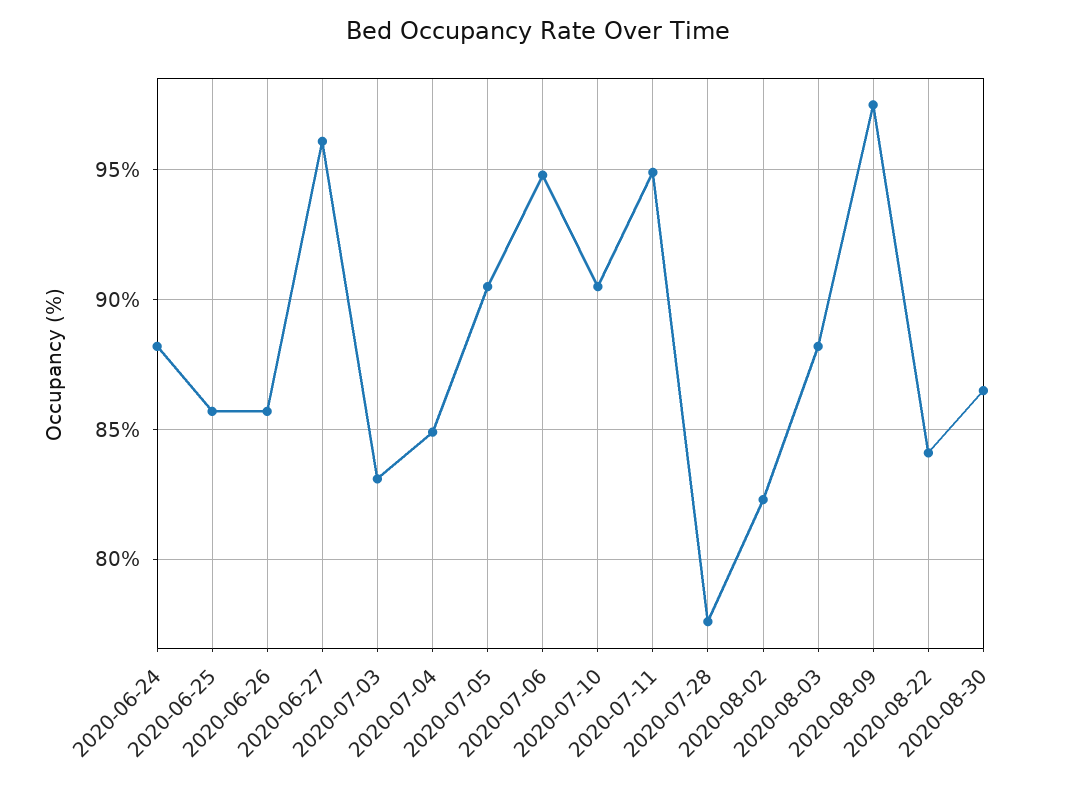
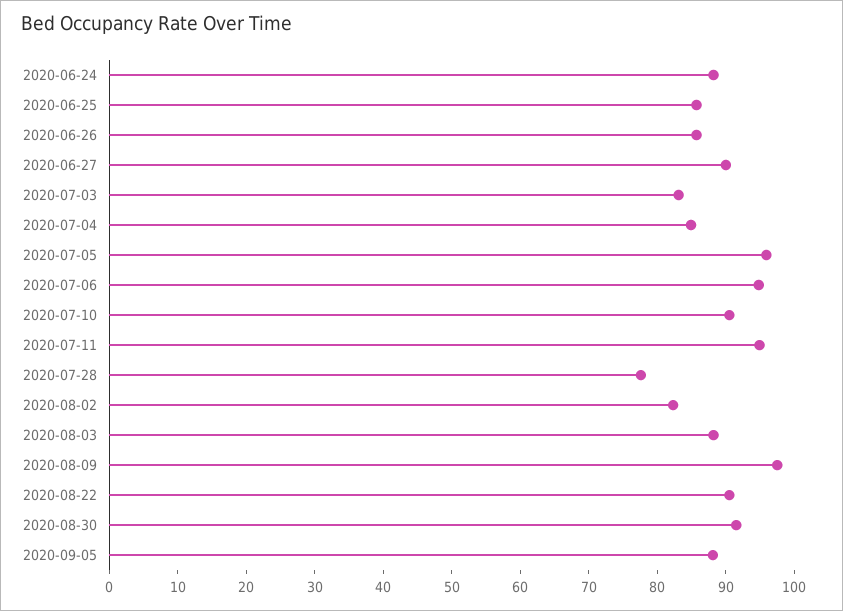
2020-06-27: 96 -> 90
2020-07-05: 90.5 -> 96
2020-08-22: 84 -> 90
2020-08-30: 86.5 -> 92
2020-09-05: none -> 88

